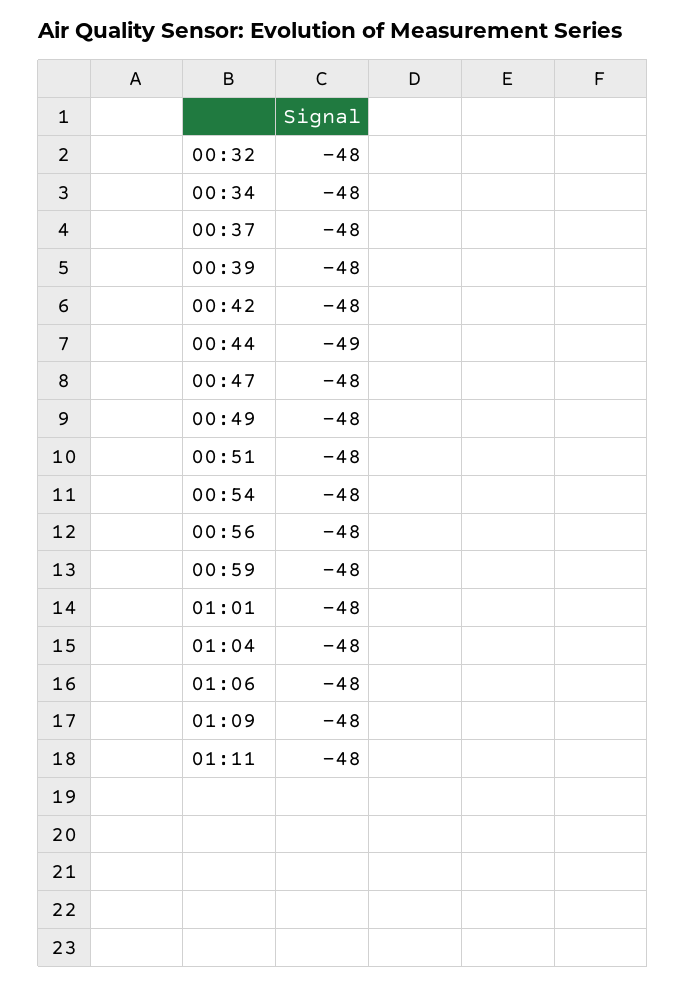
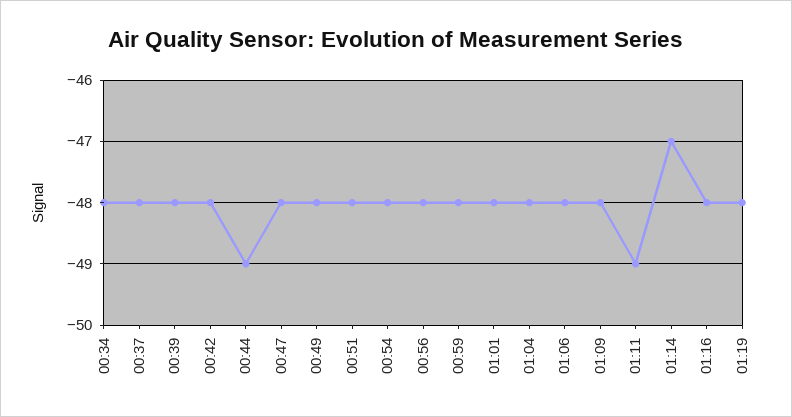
00:32: -48 -> none
01:11: -48 -> -49
01:14: none -> -47
01:16: none -> -48
01:19: none -> -48

